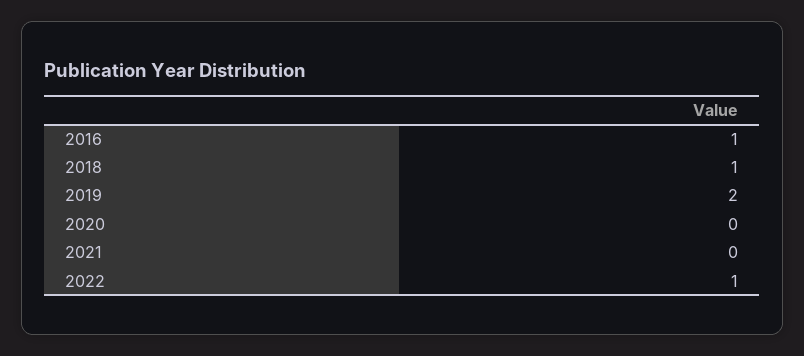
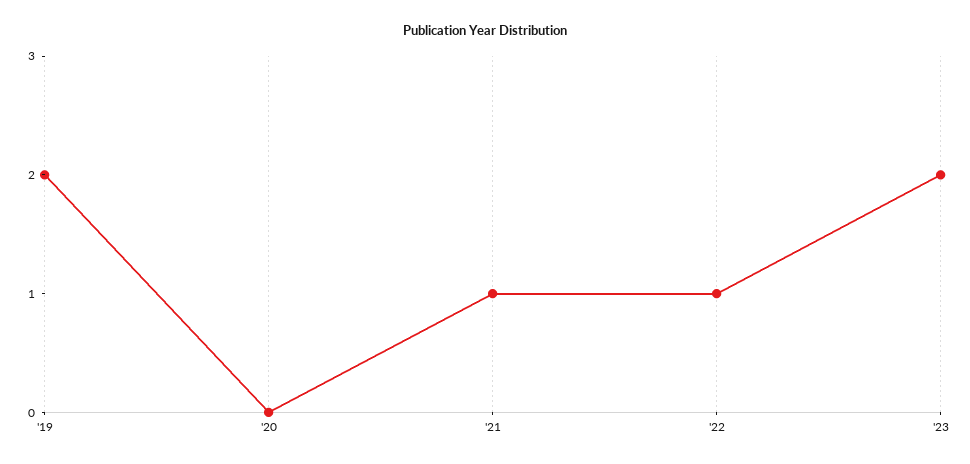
2016: 1 -> none
2018: 1 -> none
2021: 0 -> 1
'23: none -> 2

